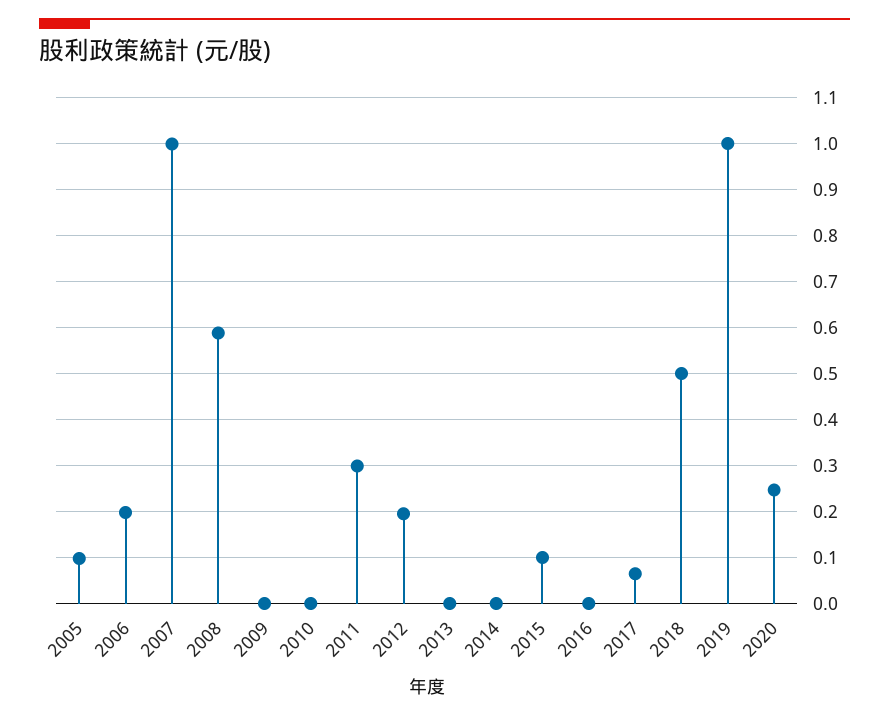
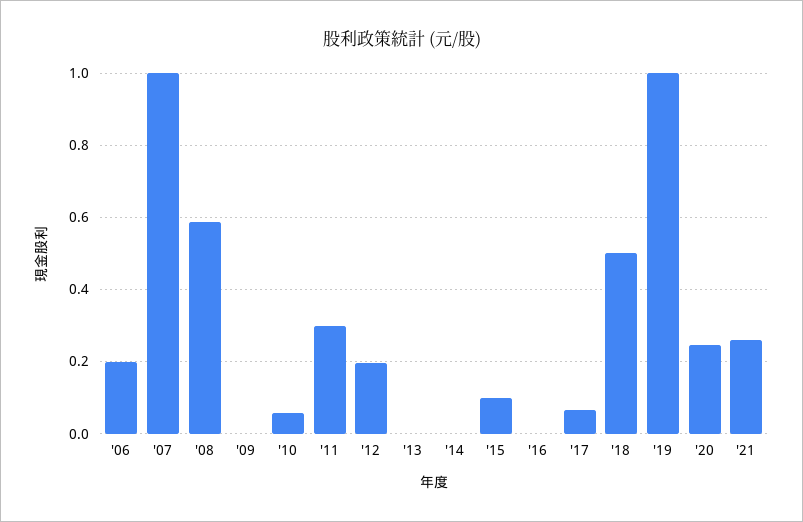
2005: 0.1 -> none
2010: 0 -> 0.06
'21: none -> 0.26

